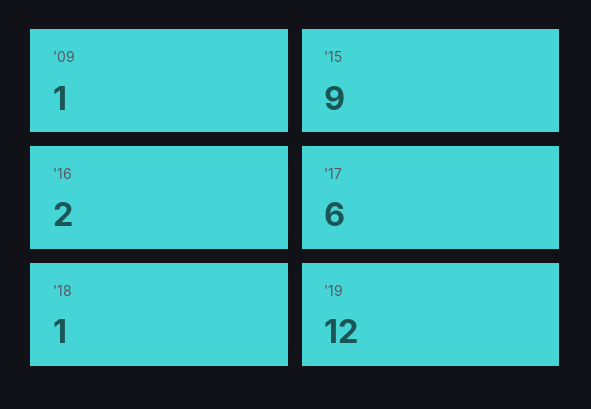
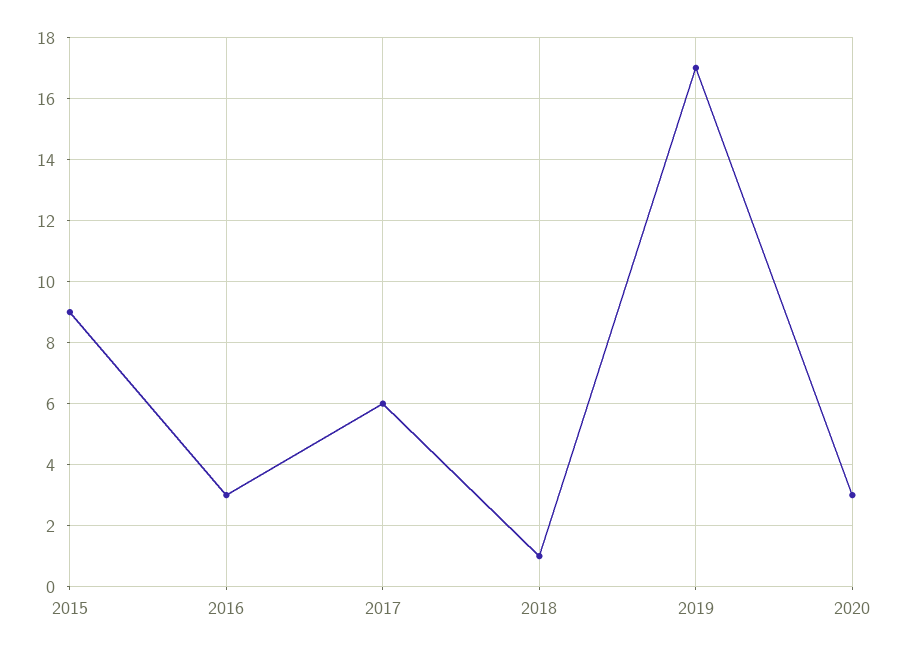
'09: 1 -> none
'16: 2 -> 3
'19: 12 -> 17
2020: none -> 3

